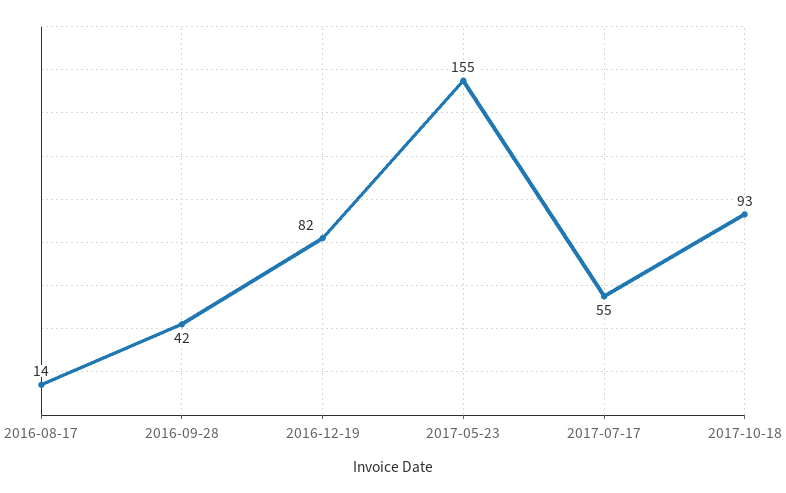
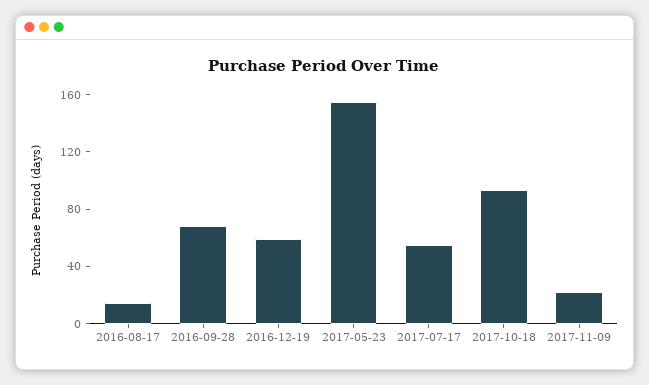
2016-09-28: 42 -> 70
2016-12-19: 82 -> 60
2017-11-09: none -> 20

